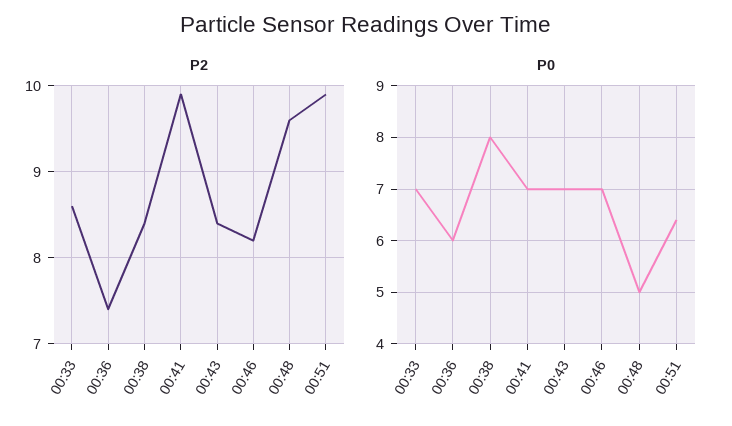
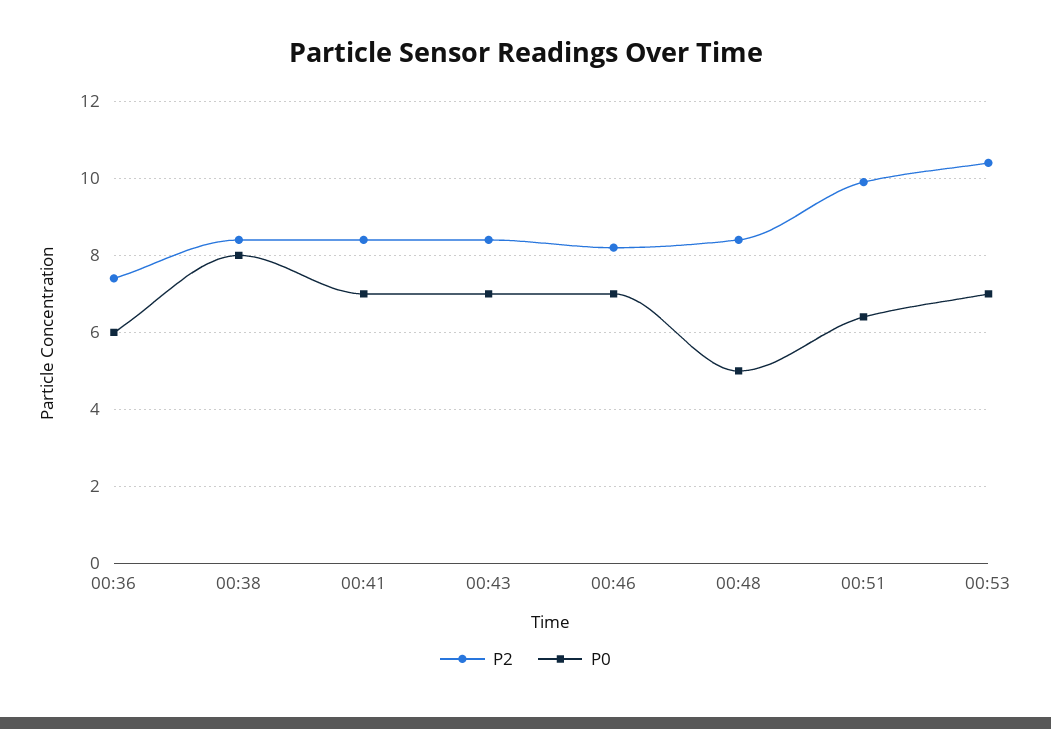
P2, 00:33: 8.6 -> none
P2, 00:41: 9.9 -> 8.5
P2, 00:48: 9.6 -> 8.5
P0, 00:33: 7 -> none
P2, 00:53: none -> 10.5
P0, 00:53: none -> 7

